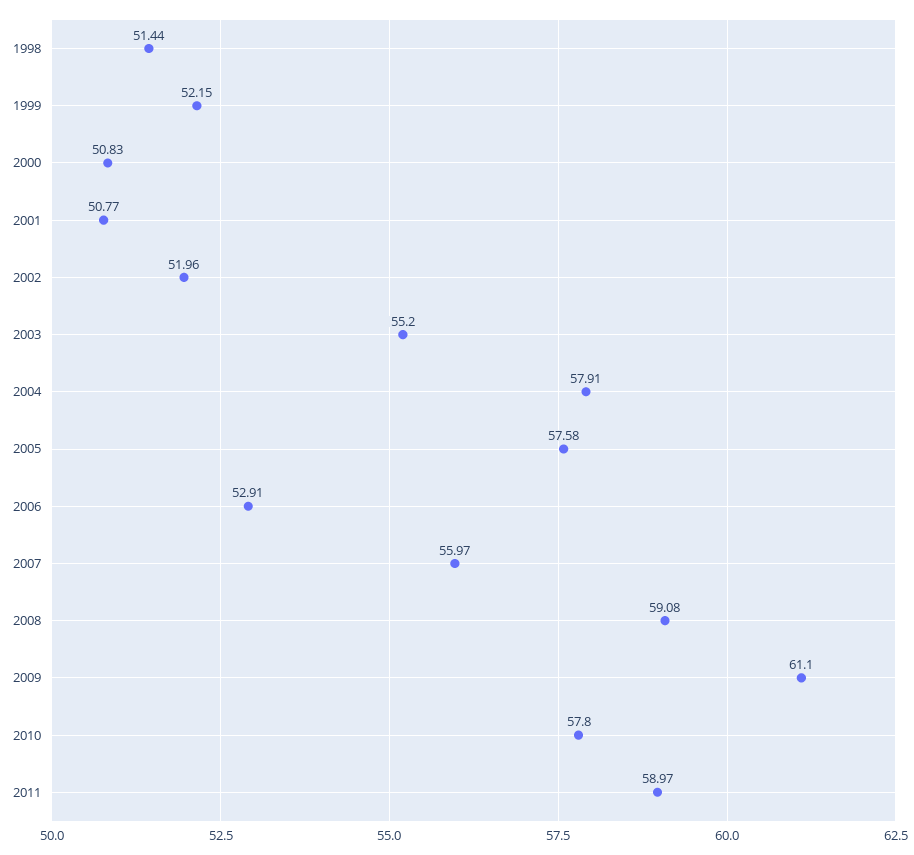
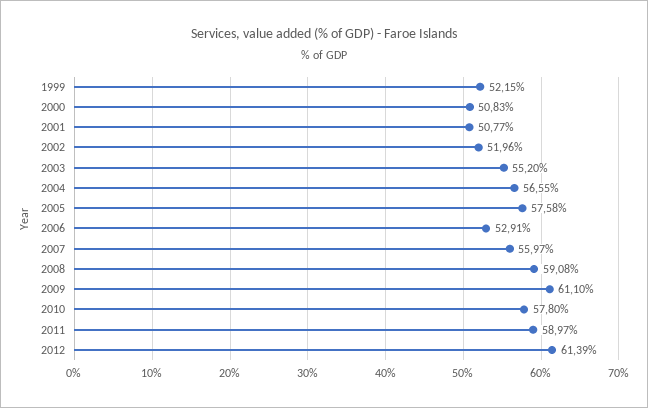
1998: 51.44 -> none
2004: 57.91 -> 56.55
2012: none -> 61.39

